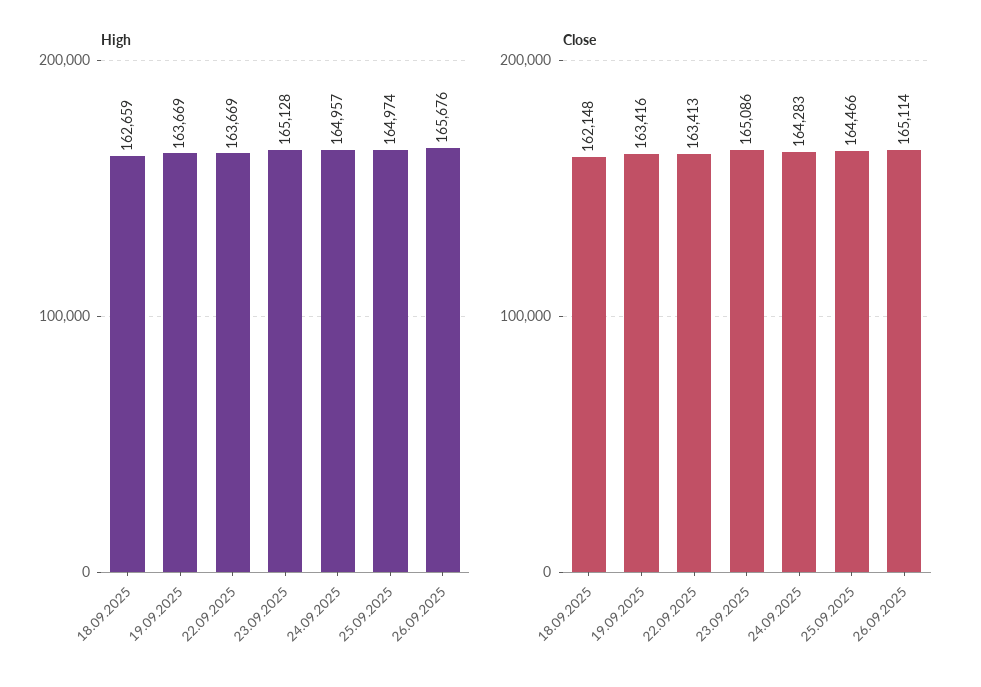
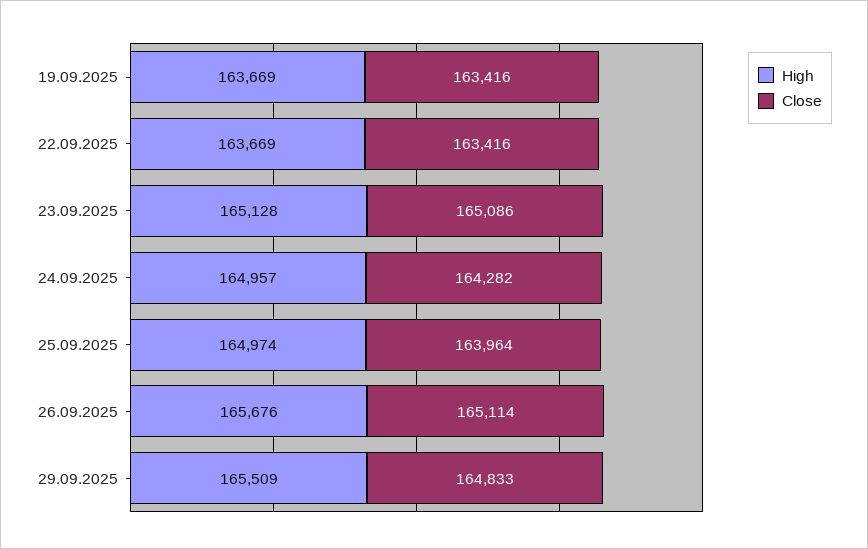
High, 18.09.2025: 162659 -> none
Close, 18.09.2025: 162148 -> none
Close, 22.09.2025: 163413 -> 163416
Close, 24.09.2025: 164283 -> 164282
Close, 25.09.2025: 164466 -> 163964
High, 29.09.2025: none -> 165509
Close, 29.09.2025: none -> 164833

